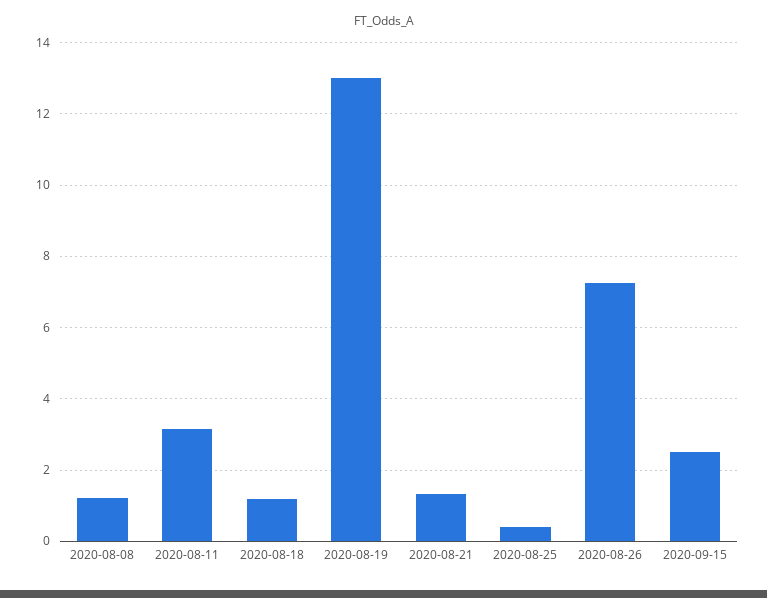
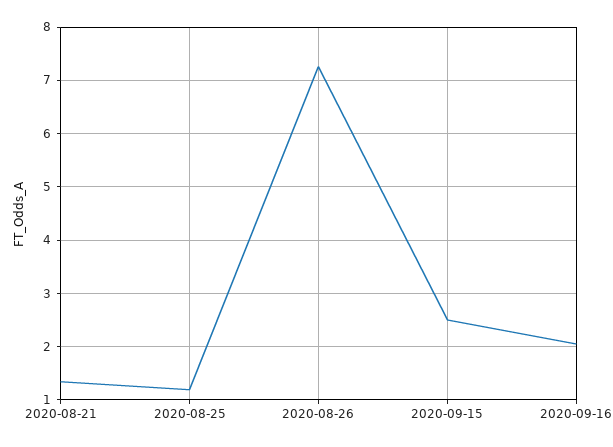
2020-08-08: 1.2 -> none
2020-08-11: 3.2 -> none
2020-08-18: 1.2 -> none
2020-08-19: 13 -> none
2020-08-25: 0.4 -> 1.2
2020-09-16: none -> 2

